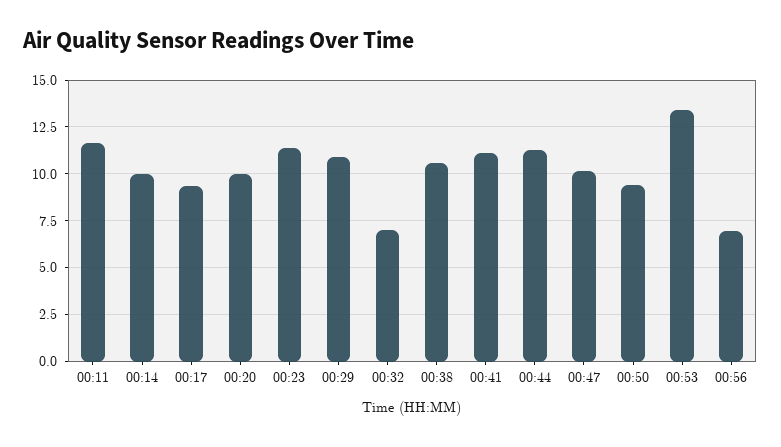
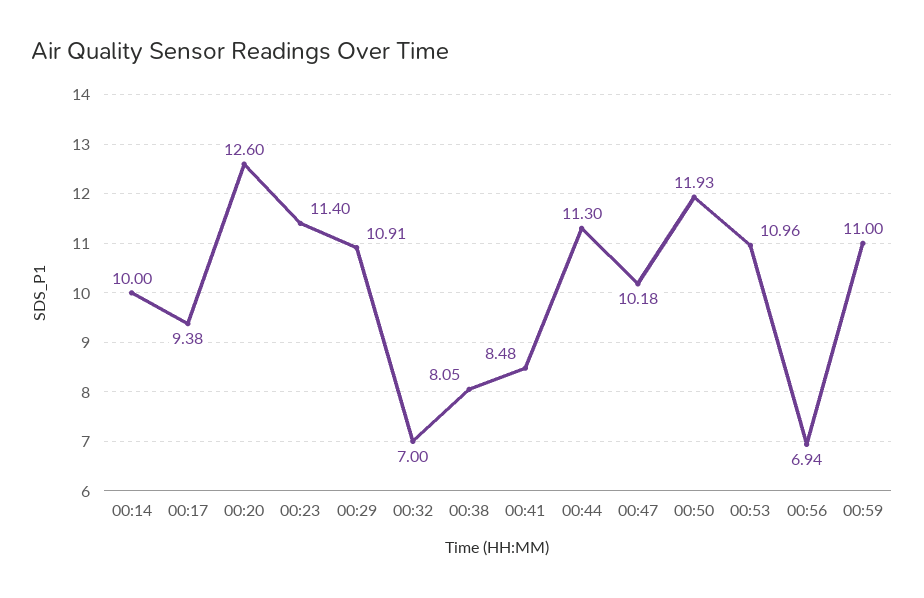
00:11: 11.5 -> none
00:20: 10 -> 12.6
00:38: 10.5 -> 8.05
00:41: 11 -> 8.48
00:50: 9.5 -> 11.93
00:53: 13.5 -> 10.96
00:59: none -> 11

